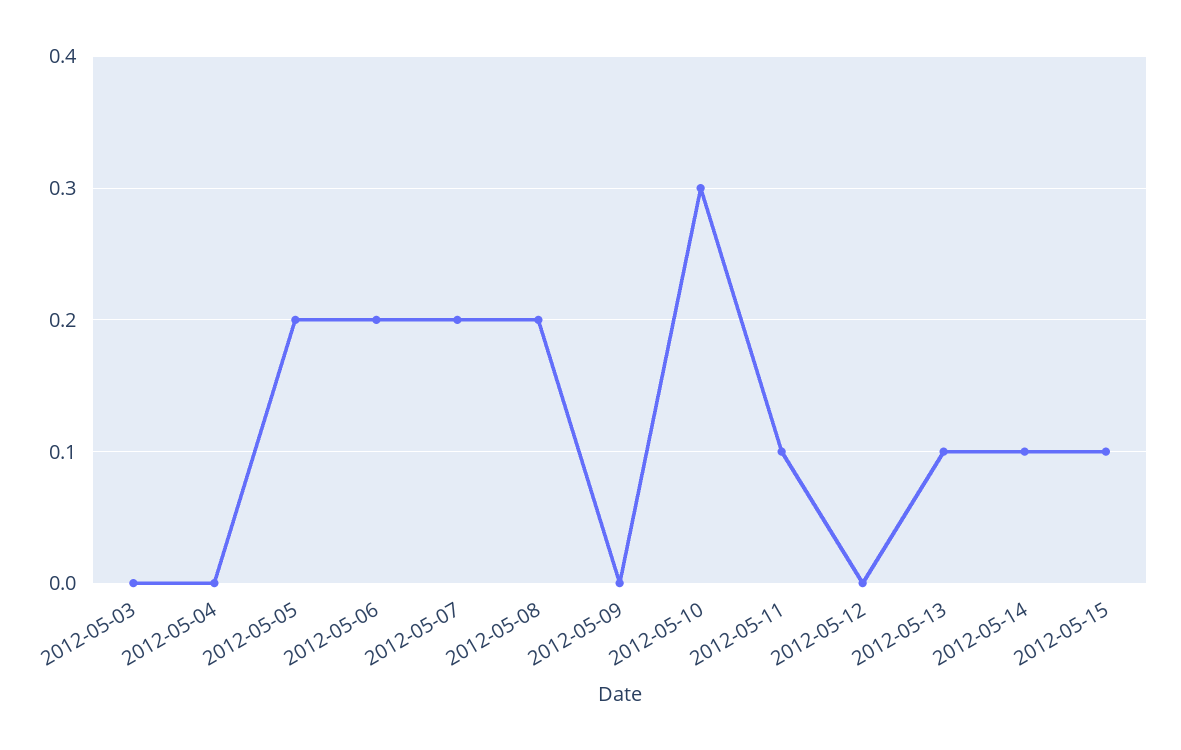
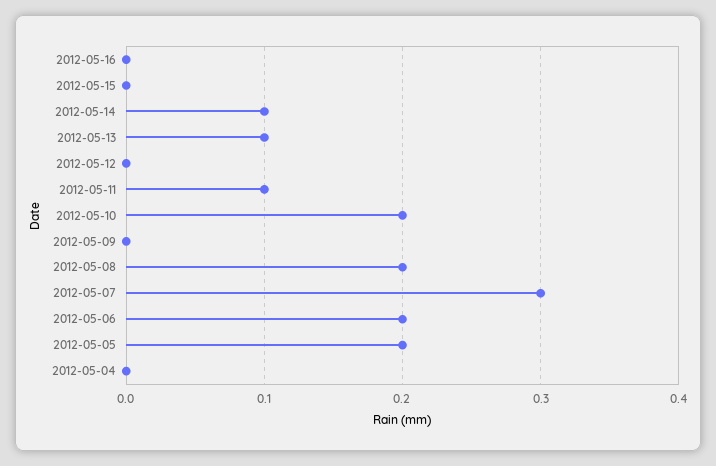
2012-05-03: 0 -> none
2012-05-07: 0.2 -> 0.3
2012-05-10: 0.3 -> 0.2
2012-05-15: 0.1 -> 0
2012-05-16: none -> 0

